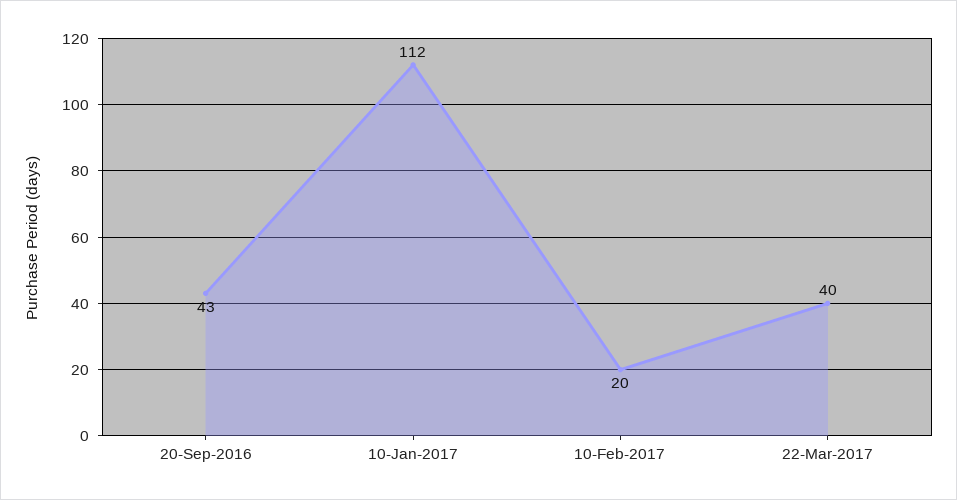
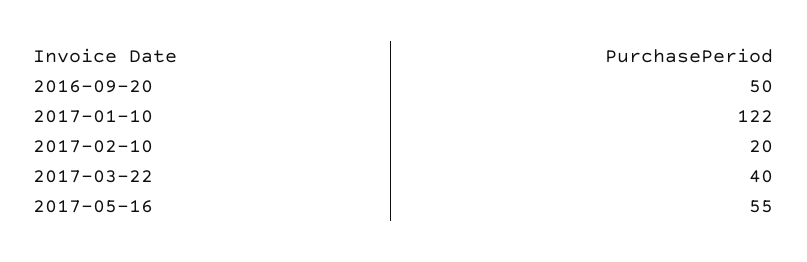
20-Sep-2016: 43 -> 50
10-Jan-2017: 112 -> 122
2017-05-16: none -> 55

